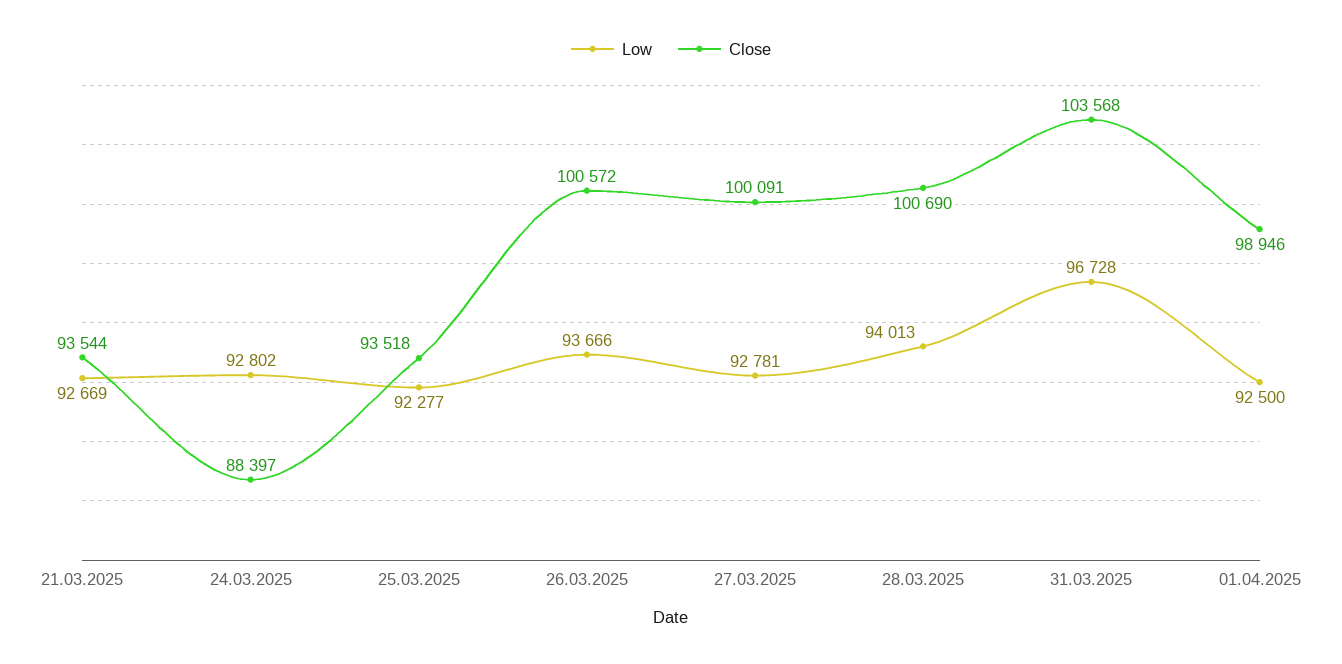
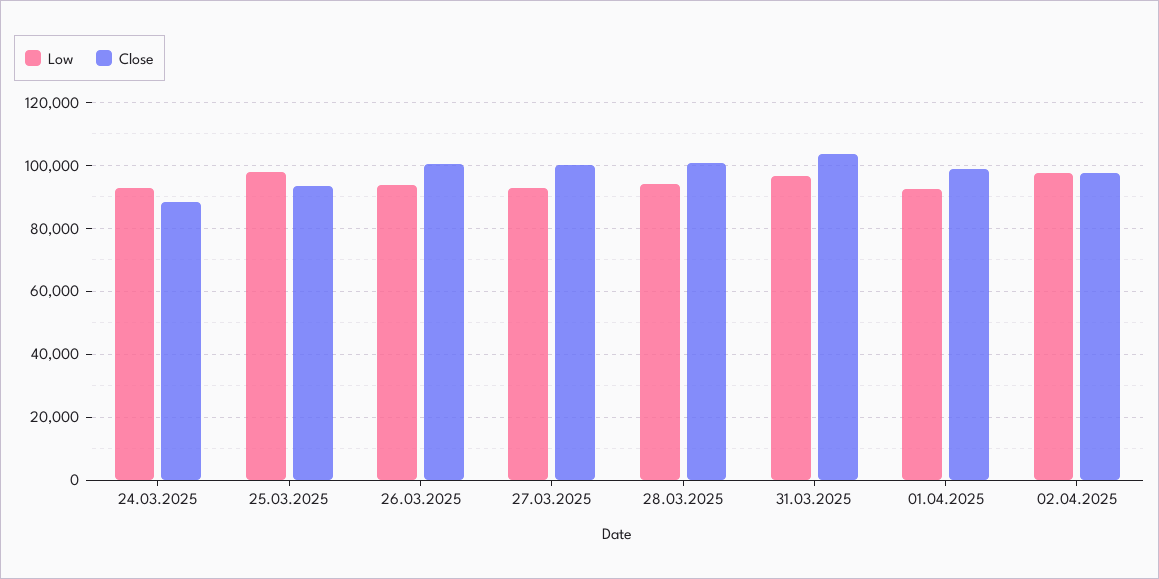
Low, 21.03.2025: 92669 -> none
Close, 21.03.2025: 93544 -> none
Low, 25.03.2025: 92277 -> 98000
Low, 02.04.2025: none -> 98000
Close, 02.04.2025: none -> 98000

